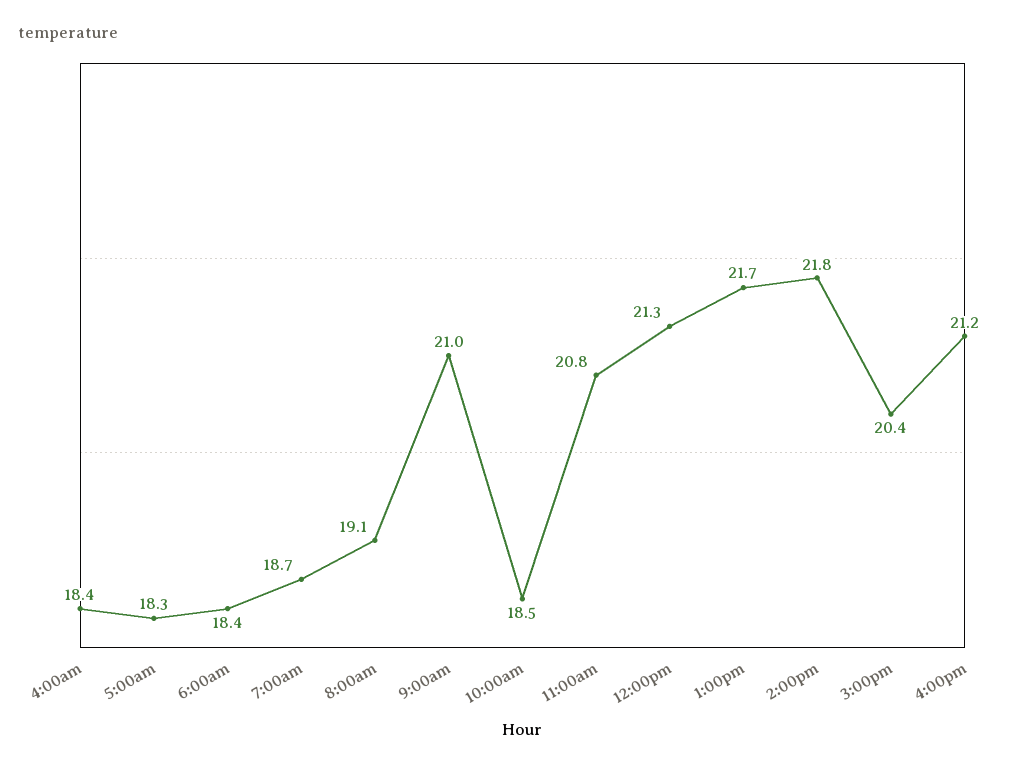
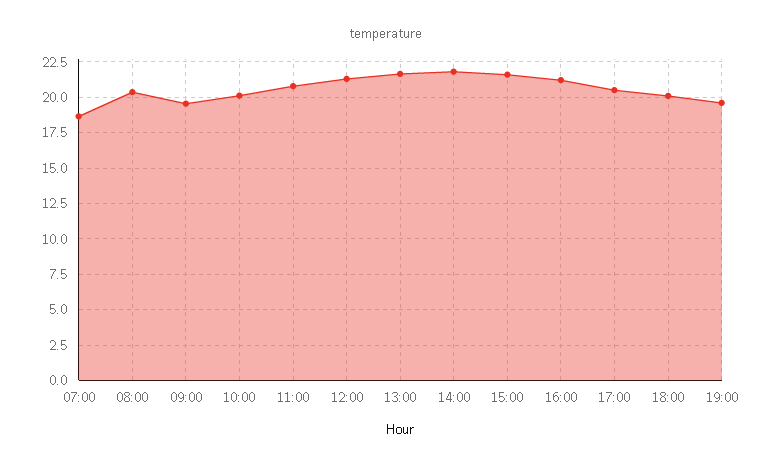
4:00am: 18.4 -> none
5:00am: 18.3 -> none
6:00am: 18.4 -> none
8:00am: 19.1 -> 20.5
9:00am: 21 -> 19.5
10:00am: 18.5 -> 20
3:00pm: 20.4 -> 21.5
17:00: none -> 20.5
18:00: none -> 20
19:00: none -> 19.5

